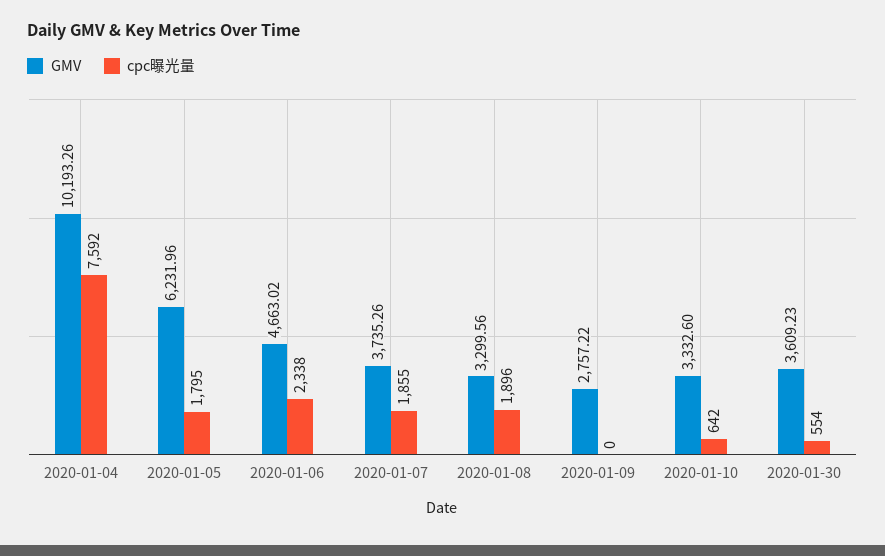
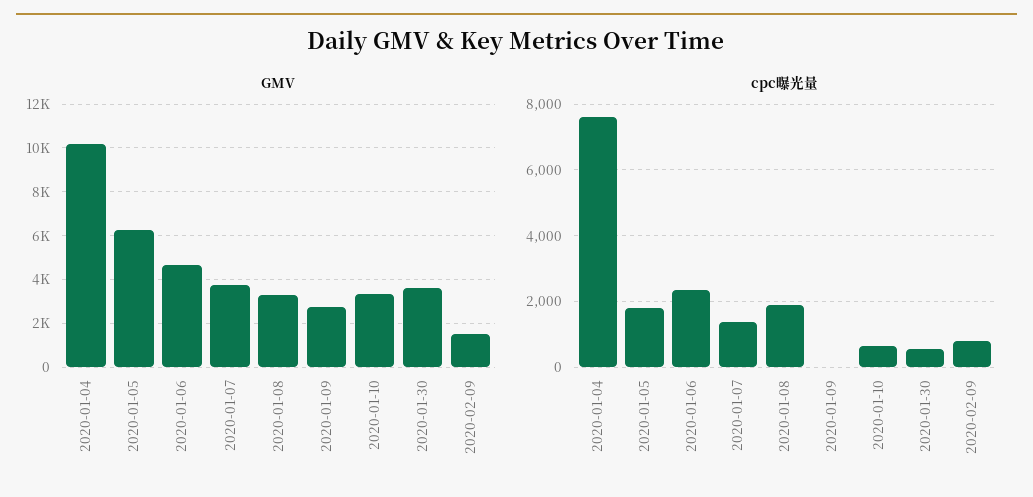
cpc曝光量, 2020-01-07: 1855 -> 1400
GMV, 2020-02-09: none -> 1500
cpc曝光量, 2020-02-09: none -> 800

